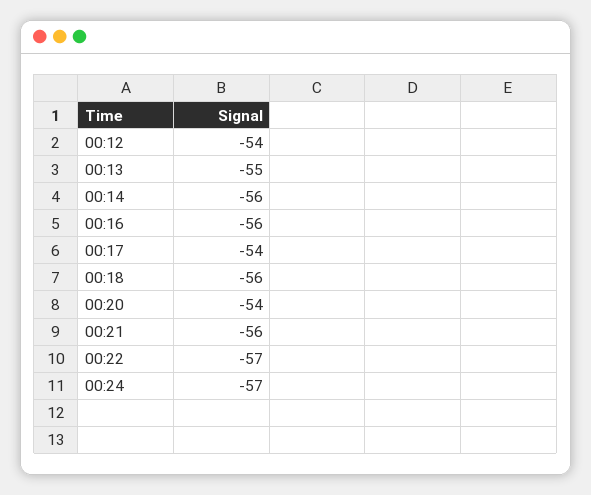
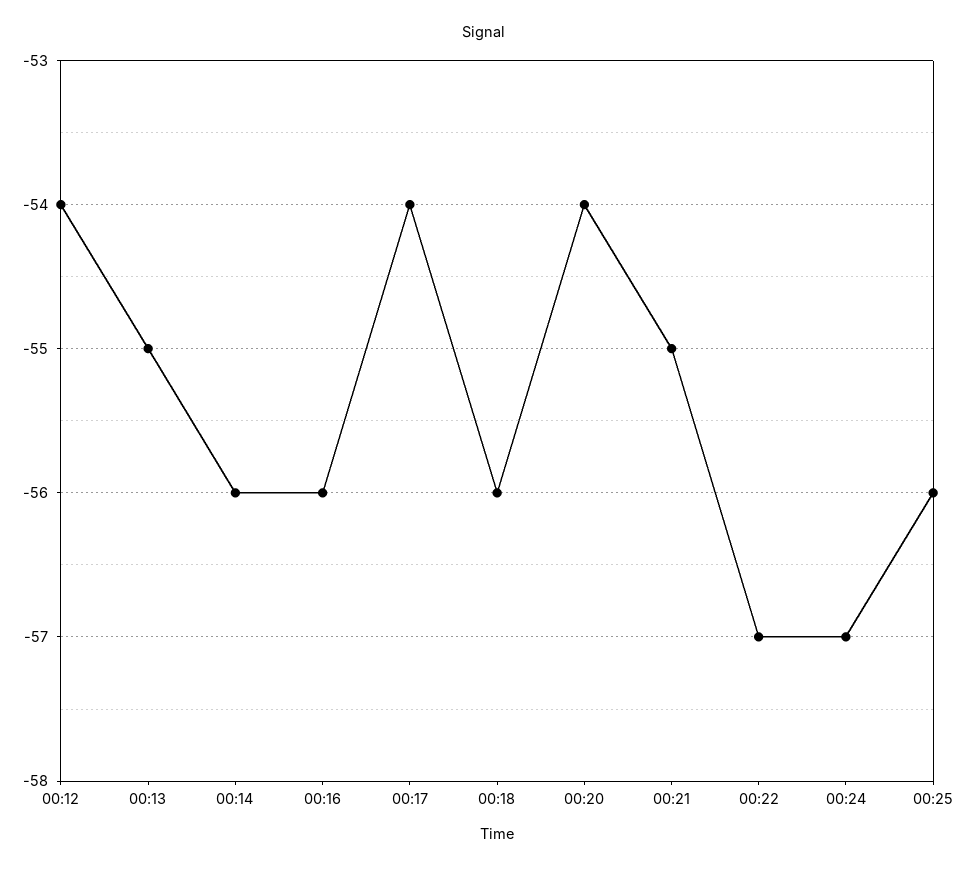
00:21: -56 -> -55
00:25: none -> -56

